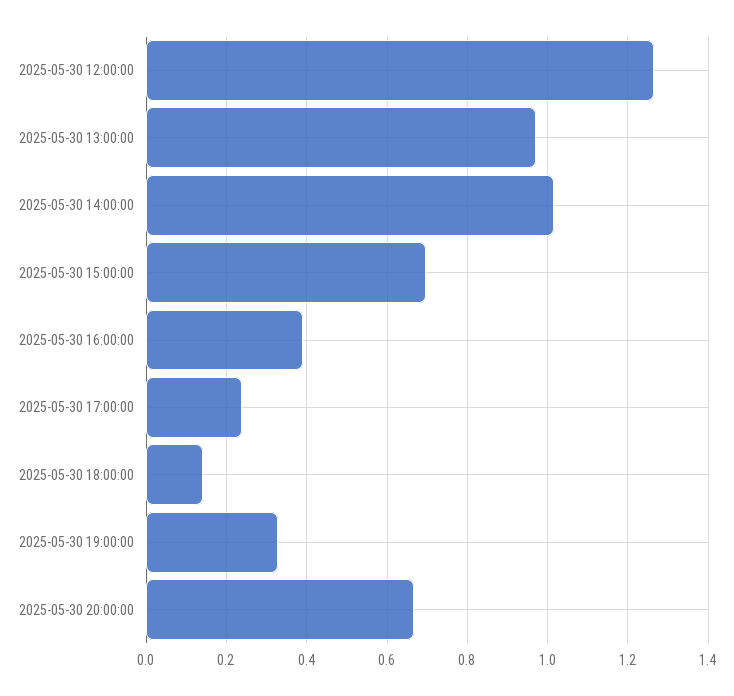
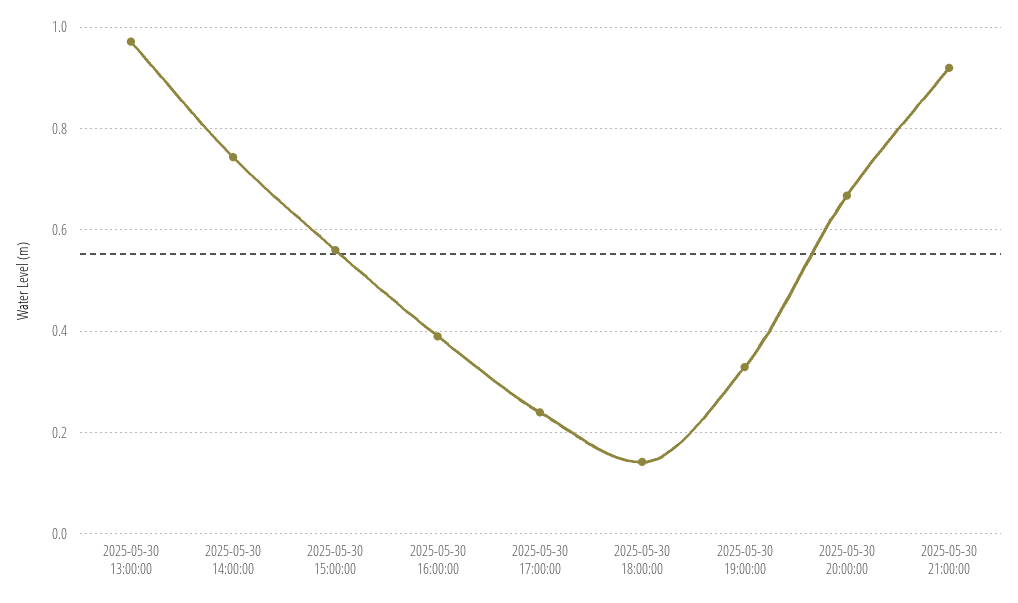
2025-05-30 12:00:00: 1.26 -> none
2025-05-30 14:00:00: 1.02 -> 0.74
2025-05-30 15:00:00: 0.7 -> 0.56
2025-05-30 21:00:00: none -> 0.92

